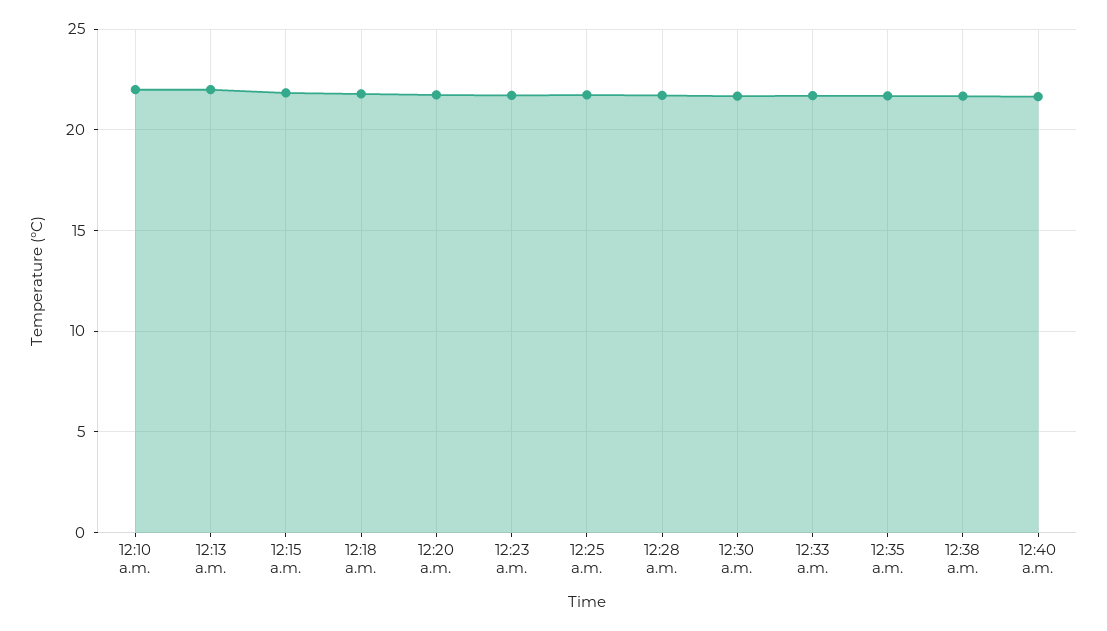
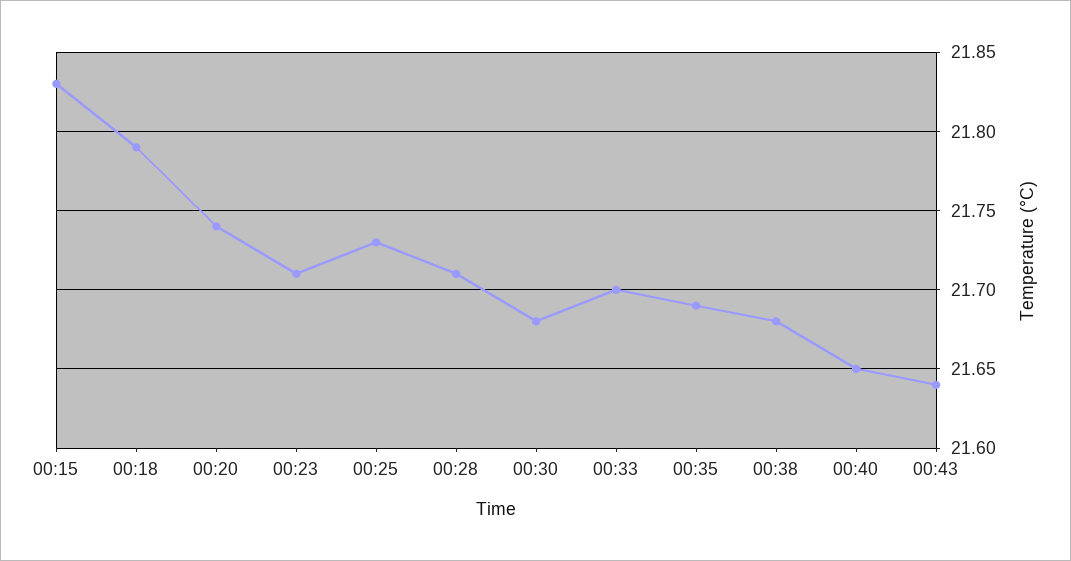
12:10 a.m.: 22 -> none
12:13 a.m.: 22 -> none
00:43: none -> 21.64

